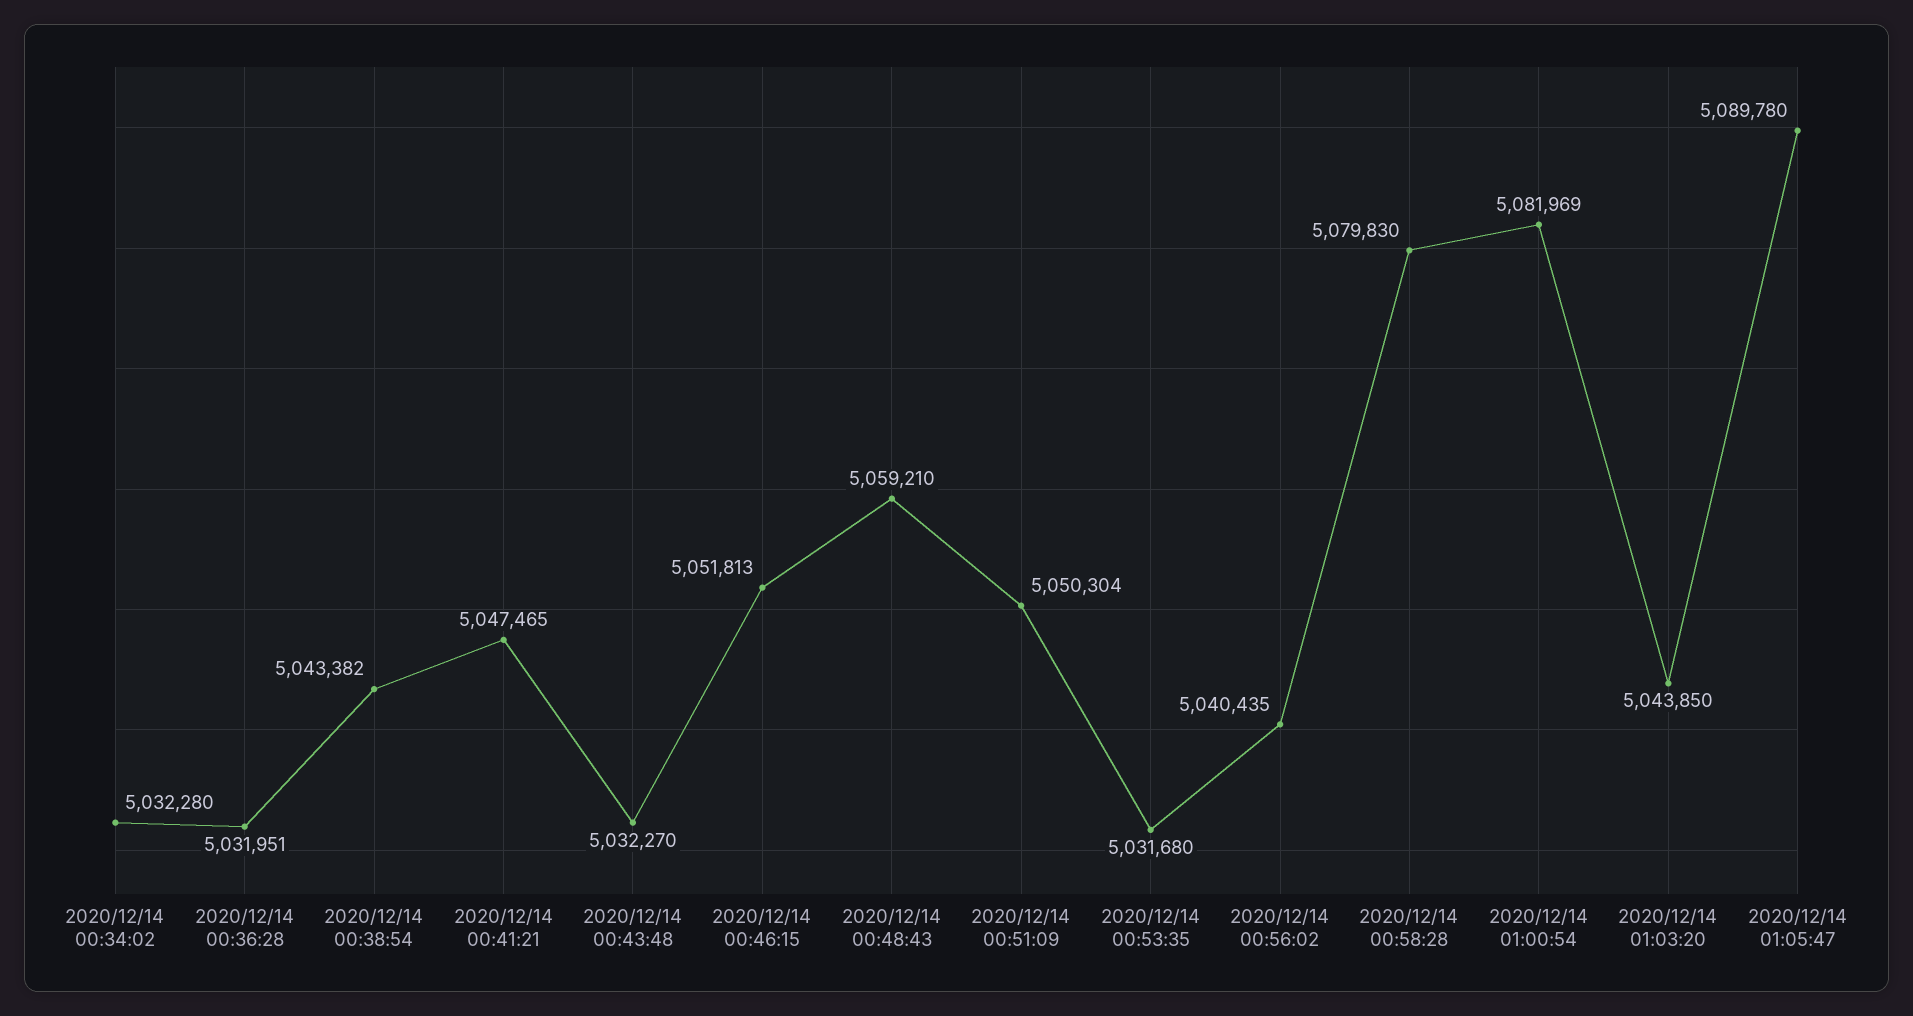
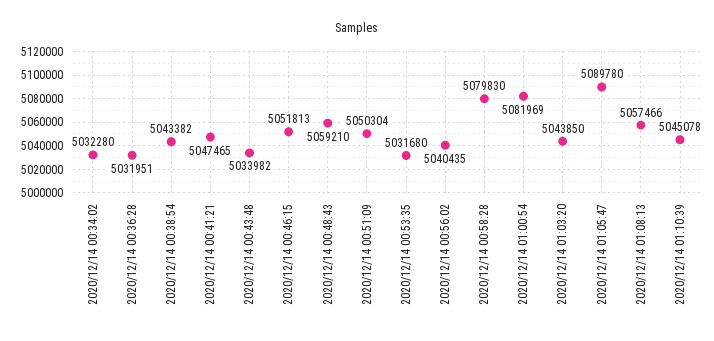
2020/12/14 00:43:48: 5032270 -> 5033982
2020/12/14 01:08:13: none -> 5057466
2020/12/14 01:10:39: none -> 5045078

